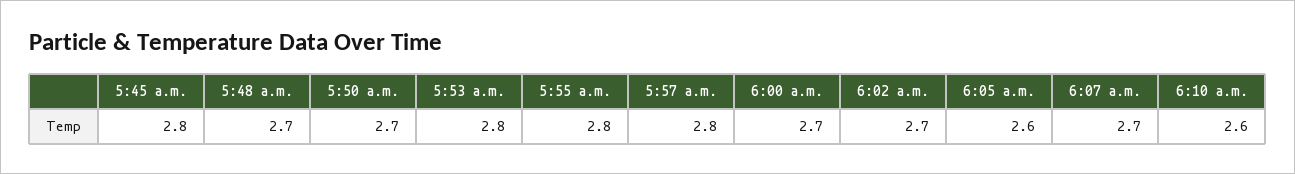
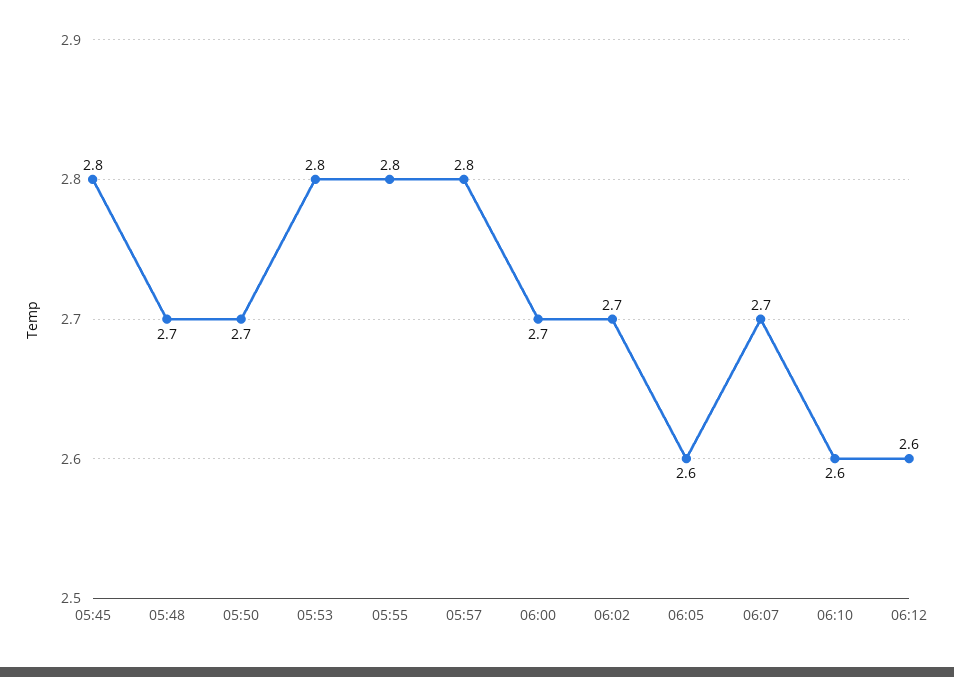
06:12: none -> 2.6

